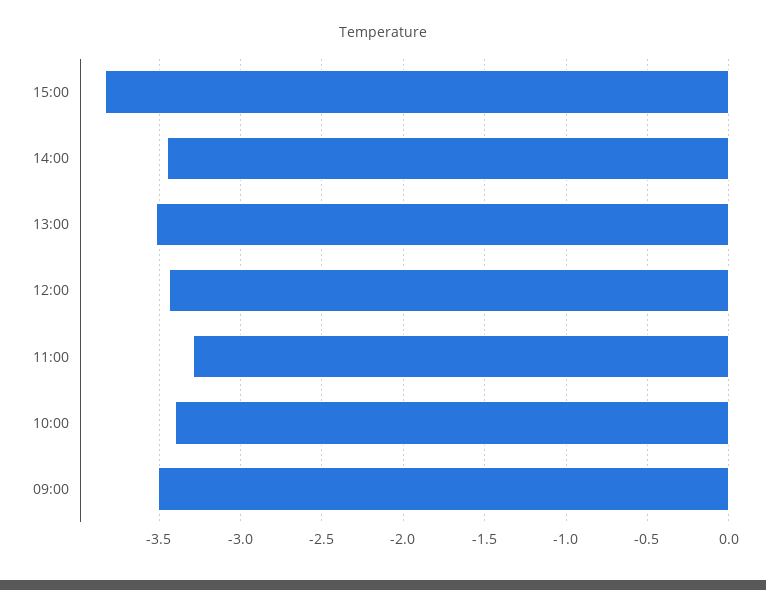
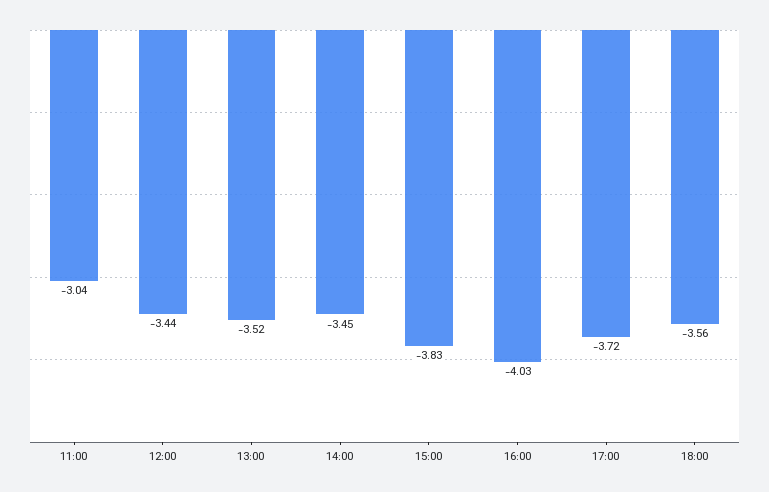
11:00: -3.3 -> -3.04
10:00: -3.4 -> none
09:00: -3.5 -> none
16:00: none -> -4.03
17:00: none -> -3.72
18:00: none -> -3.56

